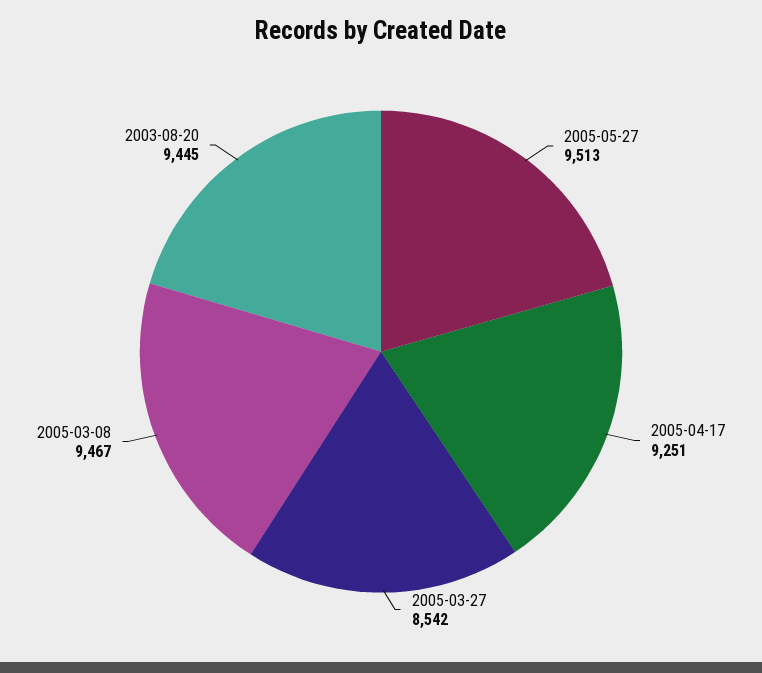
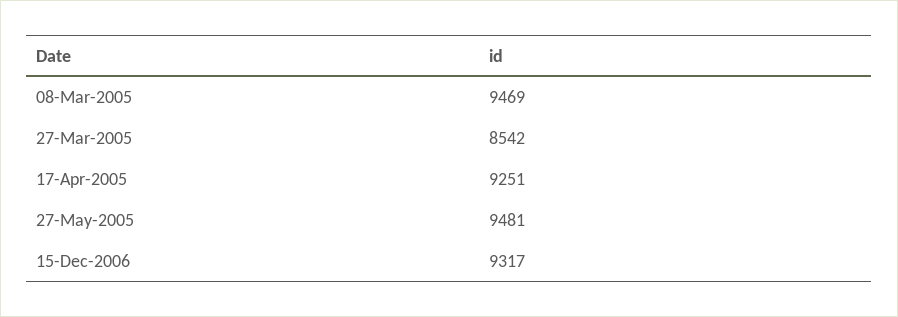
2005-05-27: 9513 -> 9481
2005-03-08: 9467 -> 9469
2003-08-20: 9445 -> none
15-Dec-2006: none -> 9317

